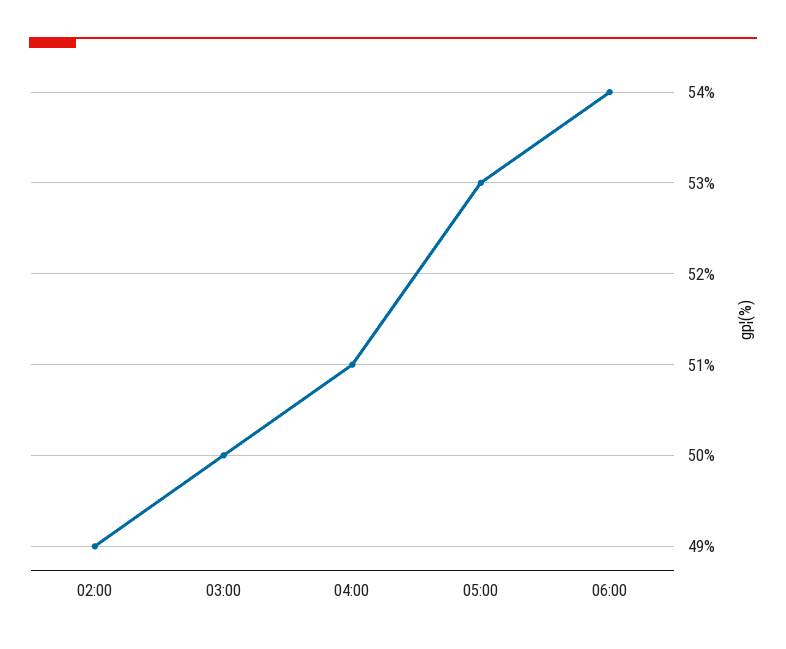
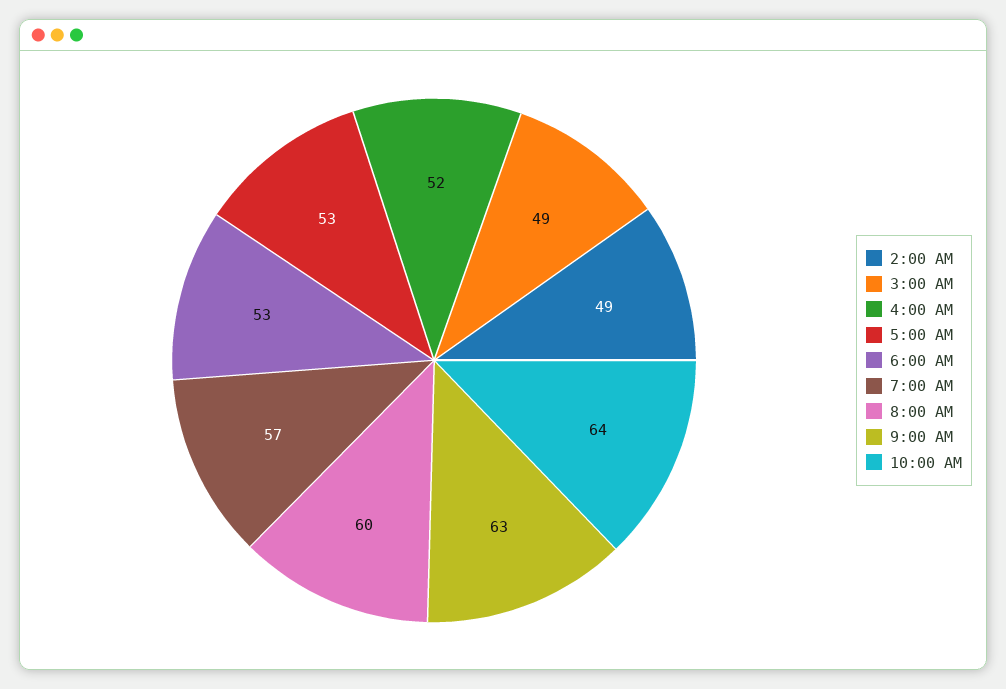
03:00: 50 -> 49
04:00: 51 -> 52
06:00: 54 -> 53
7:00 AM: none -> 57
8:00 AM: none -> 60
9:00 AM: none -> 63
10:00 AM: none -> 64

